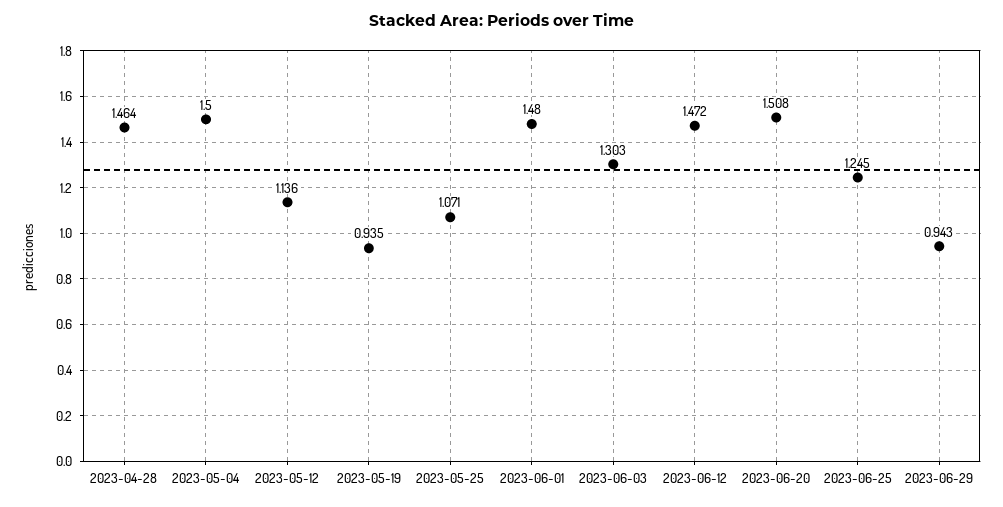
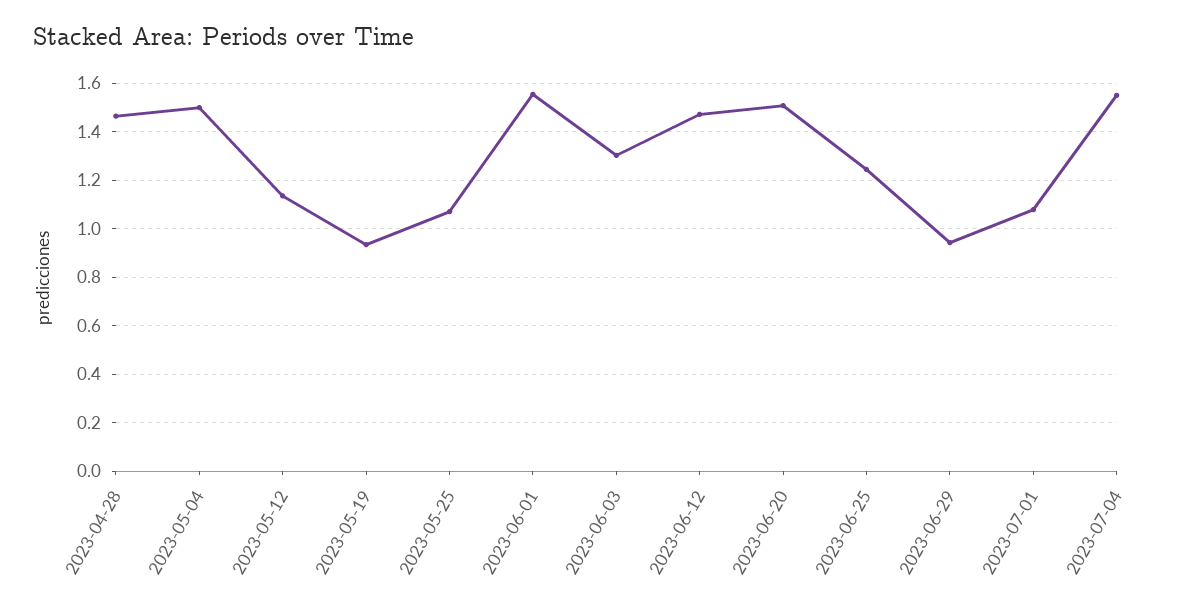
2023-06-01: 1.48 -> 1.55
2023-07-01: none -> 1.075
2023-07-04: none -> 1.55

